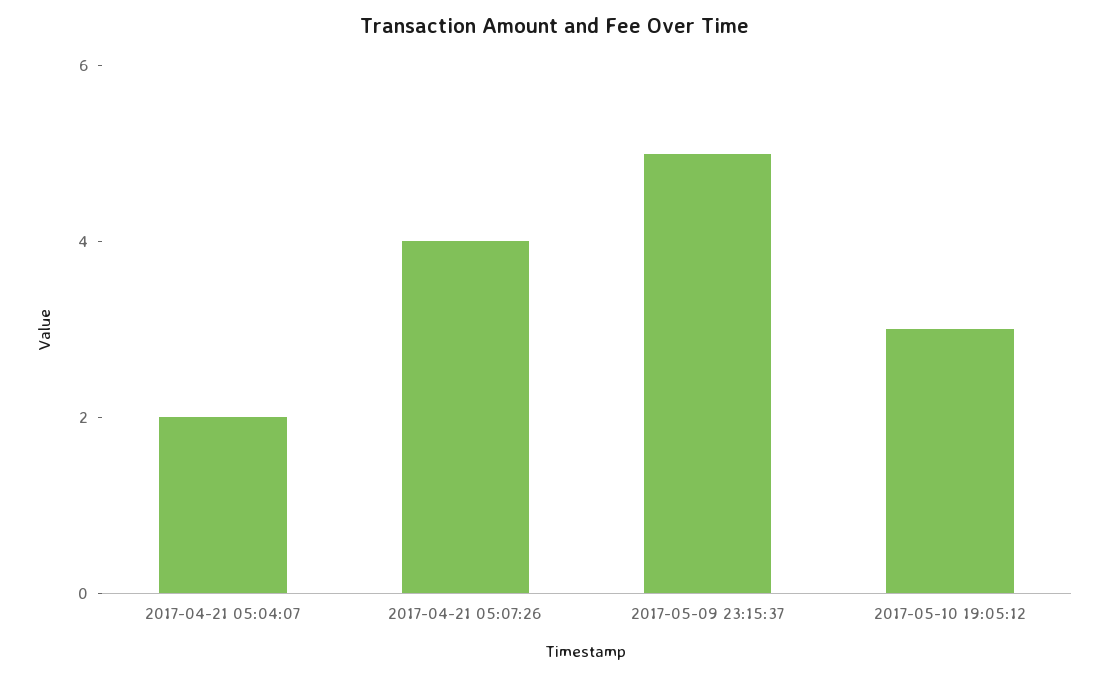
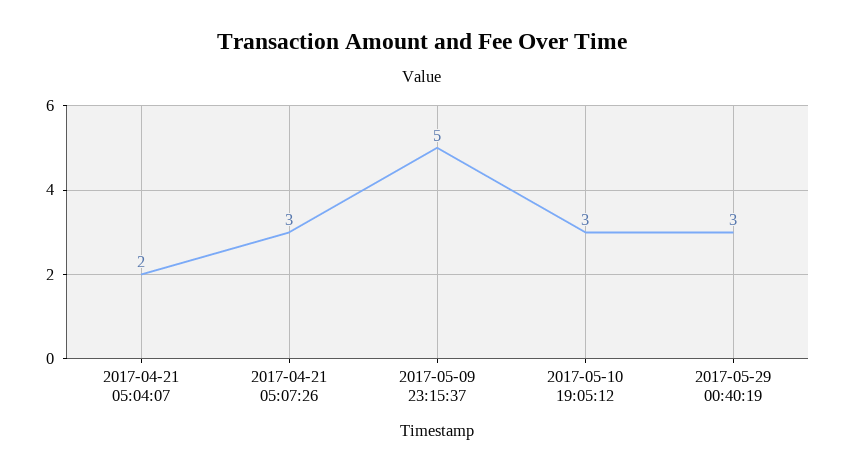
2017-04-21 05:07:26: 4 -> 3
2017-05-29 00:40:19: none -> 3

